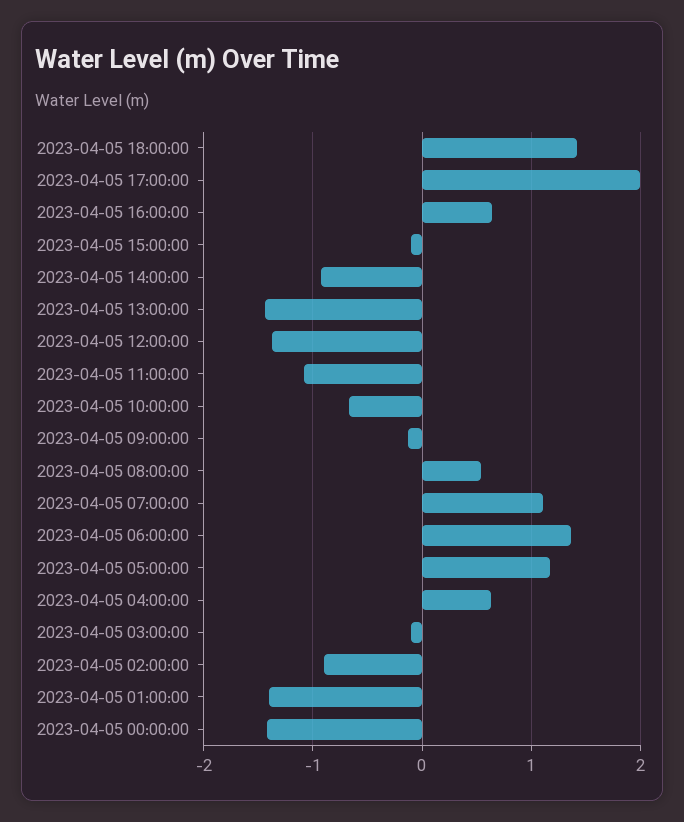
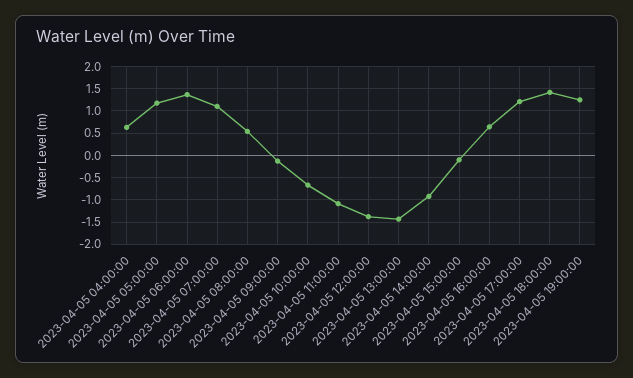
2023-04-05 17:00:00: 2 -> 1.25
2023-04-05 03:00:00: -0.1 -> none
2023-04-05 02:00:00: -0.9 -> none
2023-04-05 01:00:00: -1.4 -> none
2023-04-05 00:00:00: -1.4 -> none
2023-04-05 19:00:00: none -> 1.25

